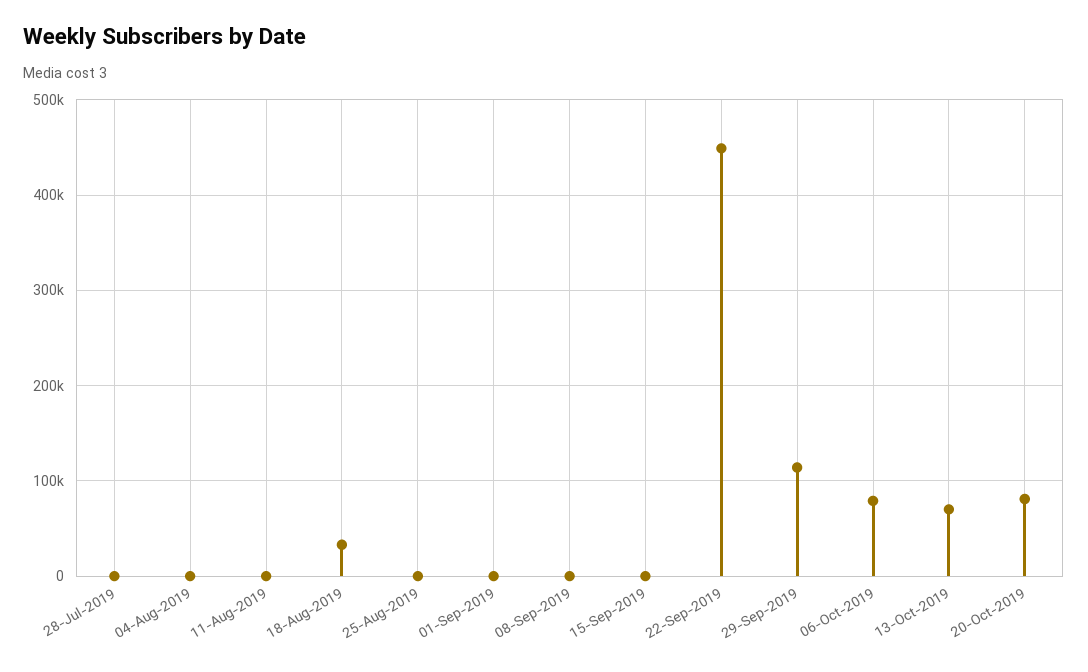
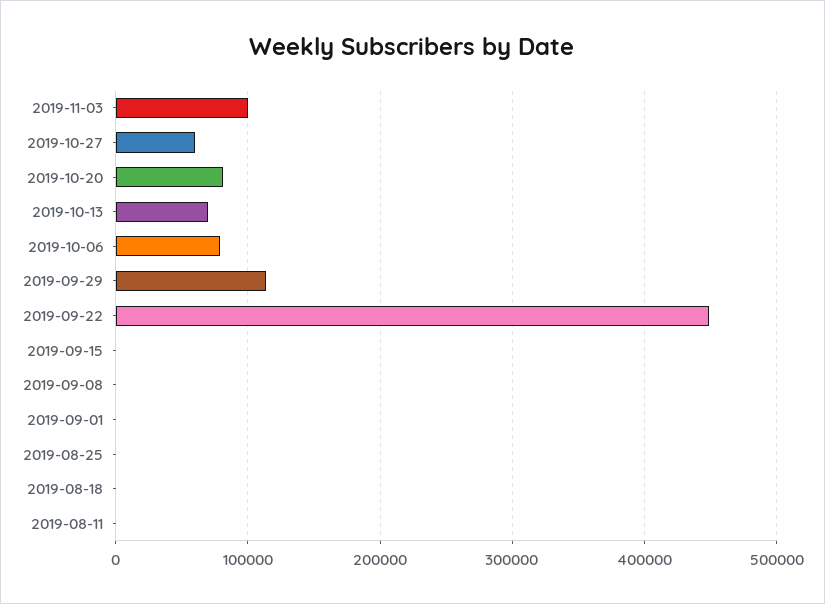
28-Jul-2019: 0 -> none
04-Aug-2019: 0 -> none
18-Aug-2019: 30000 -> 0
2019-11-03: none -> 100000
2019-10-27: none -> 60000

